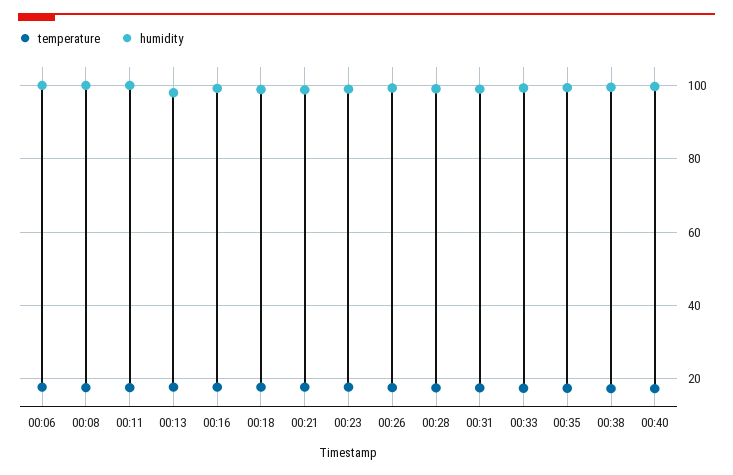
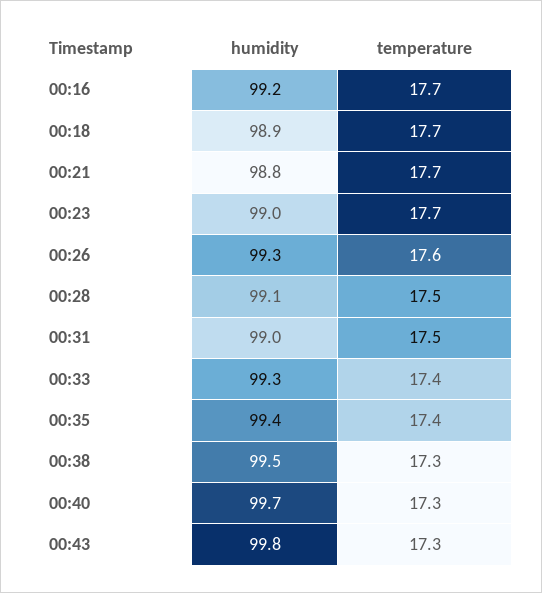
temperature, 00:06: 18 -> none
humidity, 00:06: 100 -> none
temperature, 00:08: 18 -> none
humidity, 00:08: 100 -> none
temperature, 00:11: 18 -> none
humidity, 00:11: 100 -> none
temperature, 00:13: 18 -> none
humidity, 00:13: 98 -> none
humidity, 00:43: none -> 99.8
temperature, 00:43: none -> 17.3

